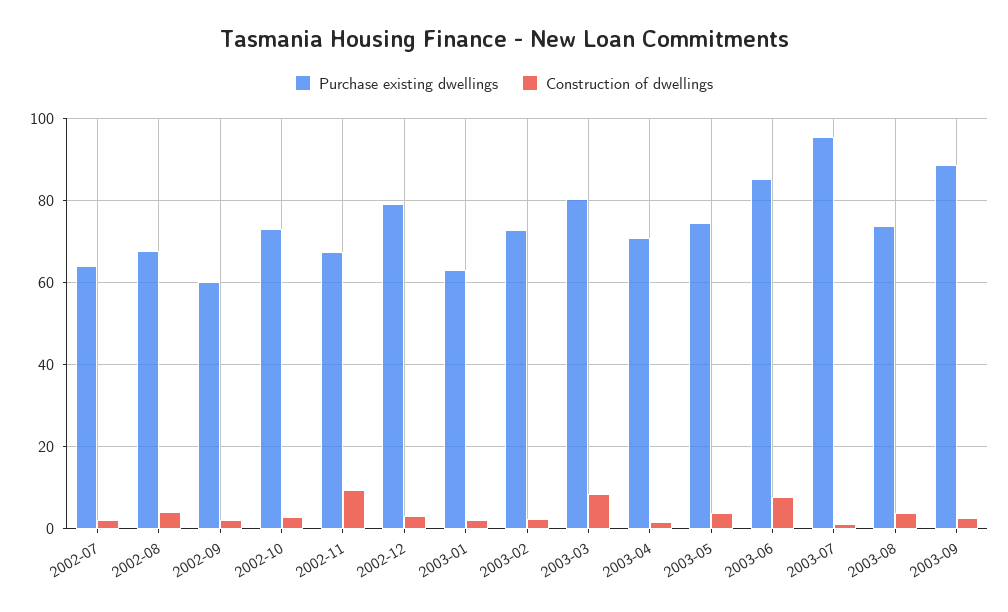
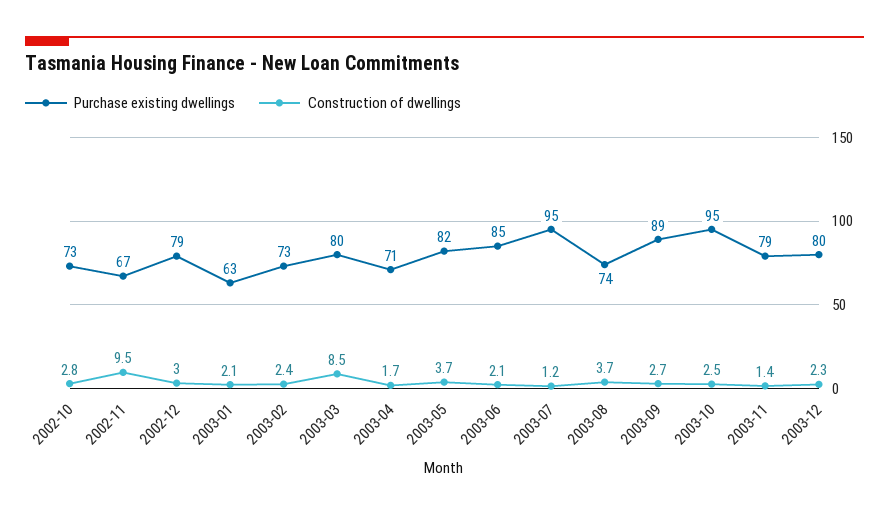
Purchase existing dwellings, 2002-07: 64 -> none
Construction of dwellings, 2002-07: 2 -> none
Purchase existing dwellings, 2002-08: 68 -> none
Construction of dwellings, 2002-08: 4 -> none
Purchase existing dwellings, 2002-09: 60 -> none
Construction of dwellings, 2002-09: 2 -> none
Purchase existing dwellings, 2003-05: 74 -> 82
Construction of dwellings, 2003-06: 8 -> 2.1
Purchase existing dwellings, 2003-10: none -> 95
Construction of dwellings, 2003-10: none -> 2.5
Purchase existing dwellings, 2003-11: none -> 79
Construction of dwellings, 2003-11: none -> 1.4
Purchase existing dwellings, 2003-12: none -> 80
Construction of dwellings, 2003-12: none -> 2.3

